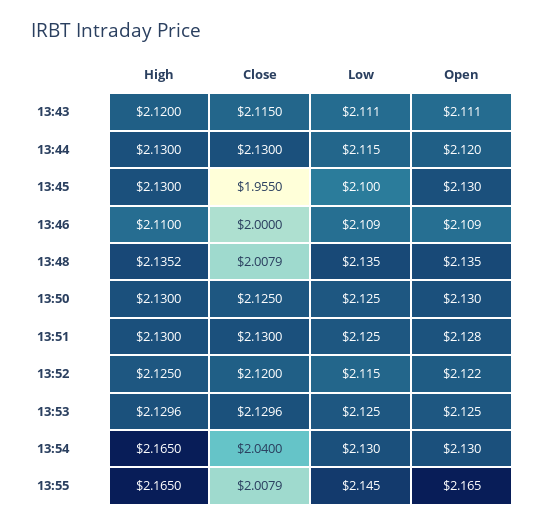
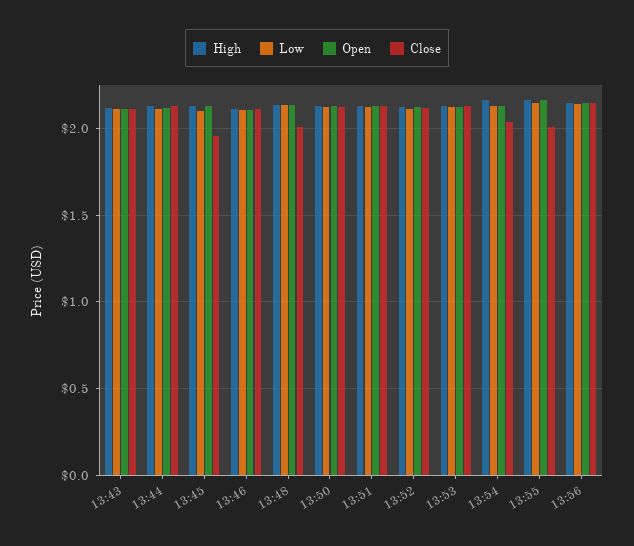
Close, 13:46: 2 -> 2.1
High, 13:56: none -> 2.15
Low, 13:56: none -> 2.15
Open, 13:56: none -> 2.15
Close, 13:56: none -> 2.15

